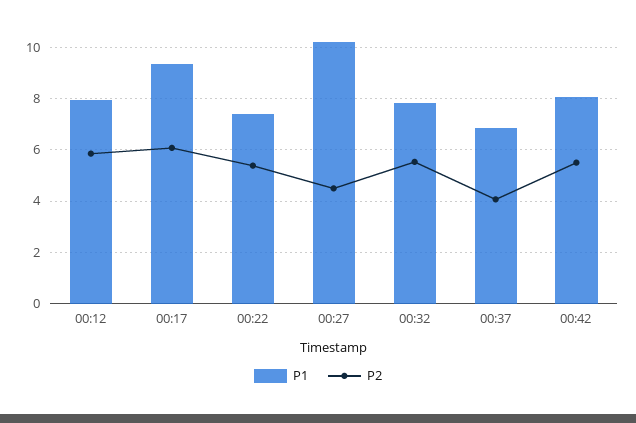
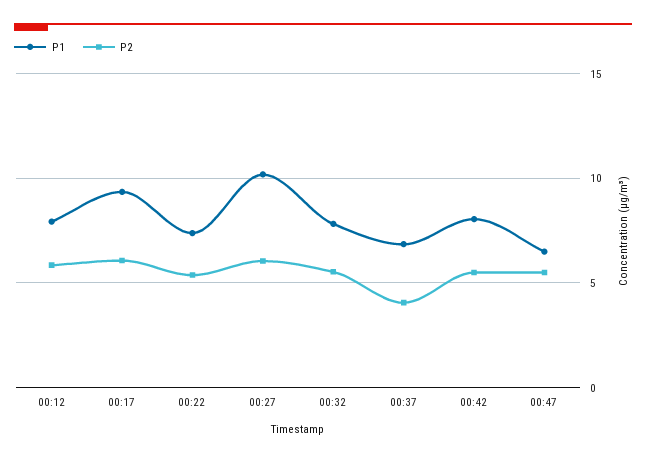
P2, 00:27: 4.5 -> 6
P1, 00:47: none -> 6.5
P2, 00:47: none -> 5.5

